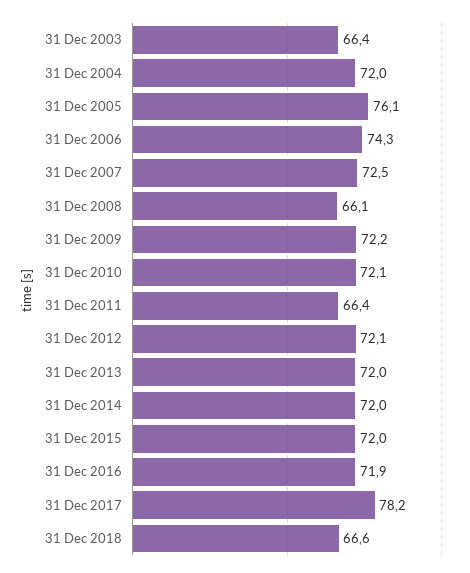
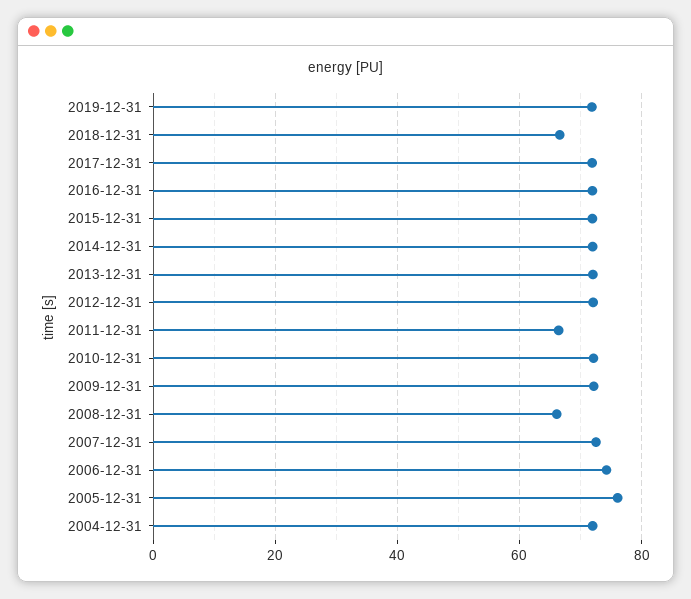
31 Dec 2003: 66.4 -> none
31 Dec 2017: 78.2 -> 72
2019-12-31: none -> 72

